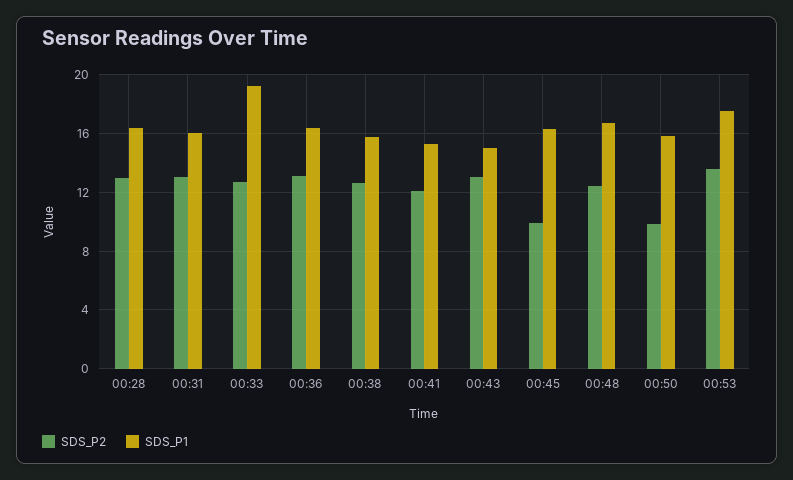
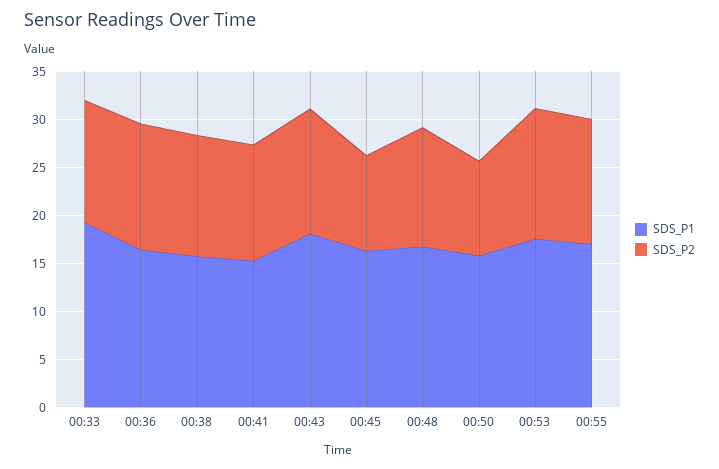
SDS_P2, 00:28: 13 -> none
SDS_P1, 00:28: 16.5 -> none
SDS_P2, 00:31: 13 -> none
SDS_P1, 00:31: 16 -> none
SDS_P1, 00:43: 15 -> 18
SDS_P1, 00:55: none -> 17
SDS_P2, 00:55: none -> 13

